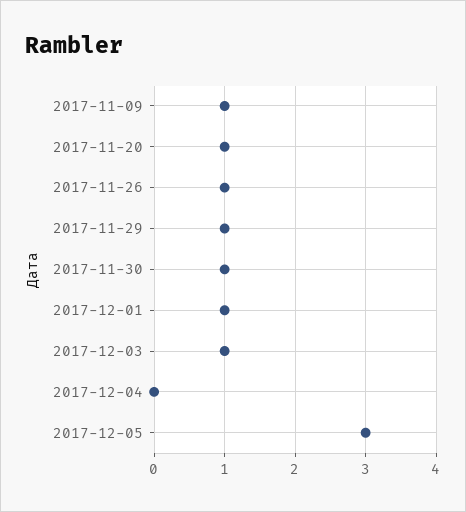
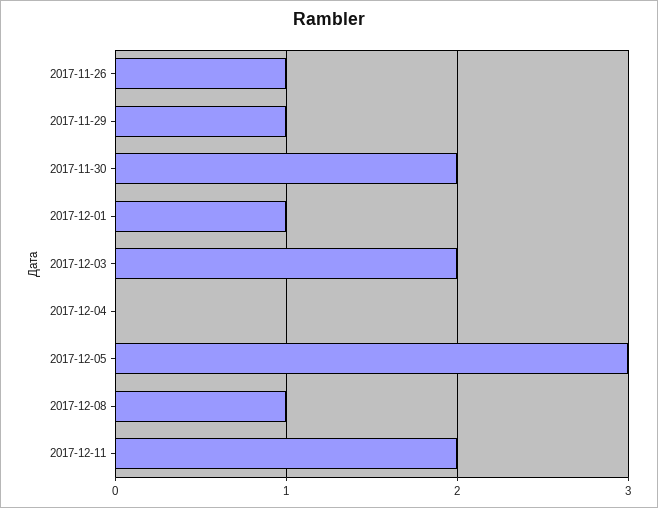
2017-11-09: 1 -> none
2017-11-20: 1 -> none
2017-11-30: 1 -> 2
2017-12-03: 1 -> 2
2017-12-08: none -> 1
2017-12-11: none -> 2

